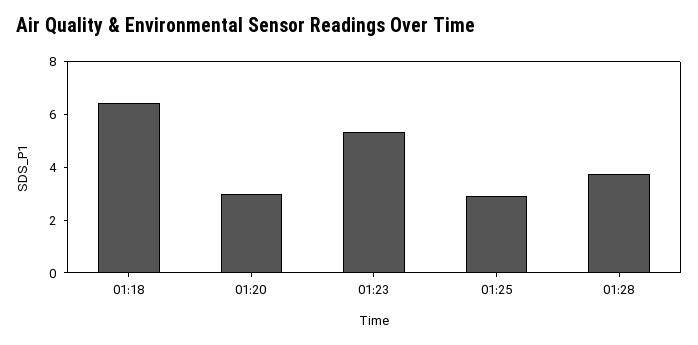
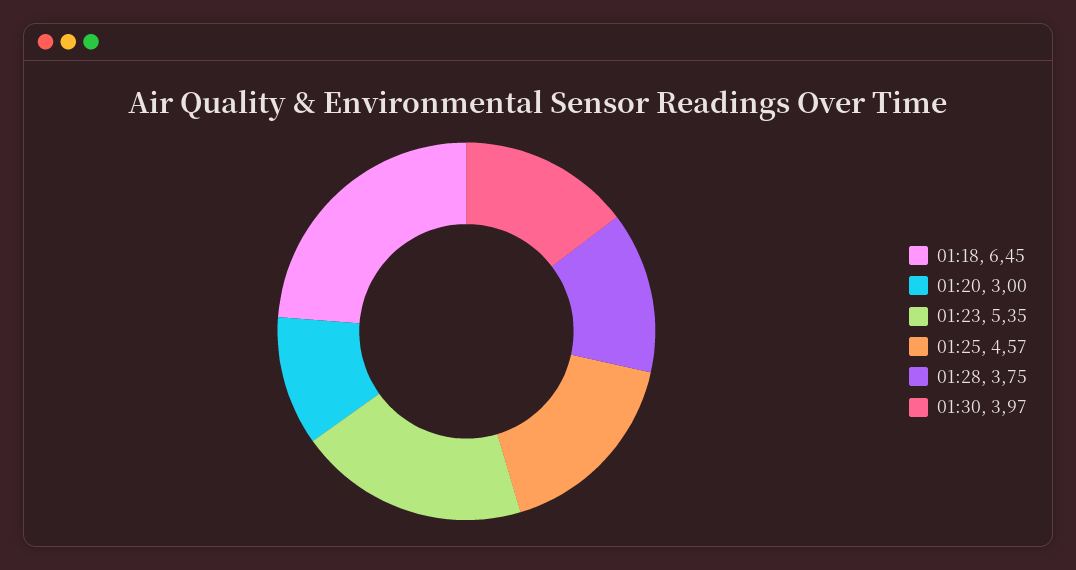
01:25: 3 -> 4.57
01:30: none -> 3.97

